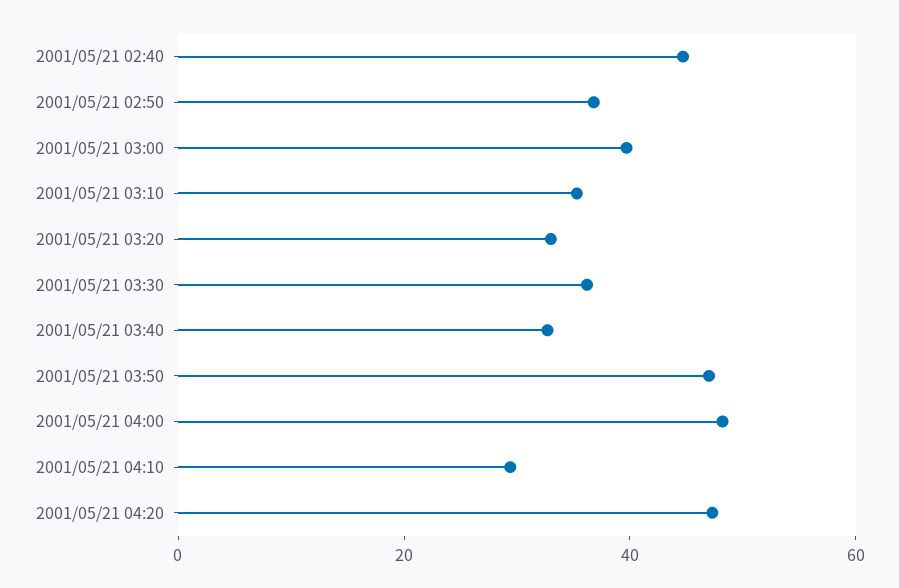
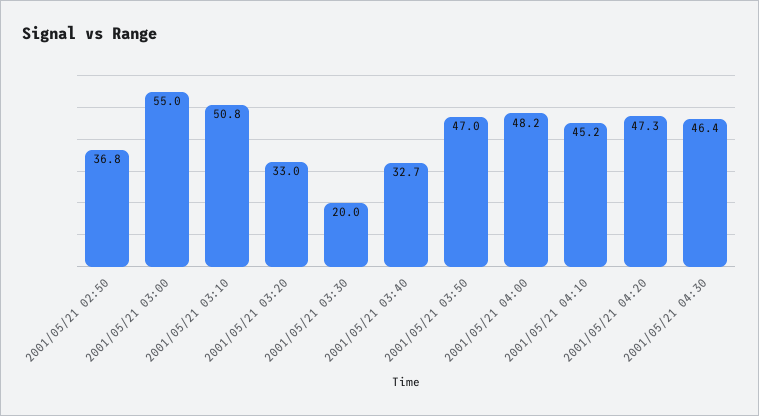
2001/05/21 02:40: 45 -> none
2001/05/21 03:00: 40 -> 55
2001/05/21 03:10: 35 -> 50.8
2001/05/21 03:30: 35 -> 20
2001/05/21 04:10: 30 -> 45.2
2001/05/21 04:30: none -> 46.4

